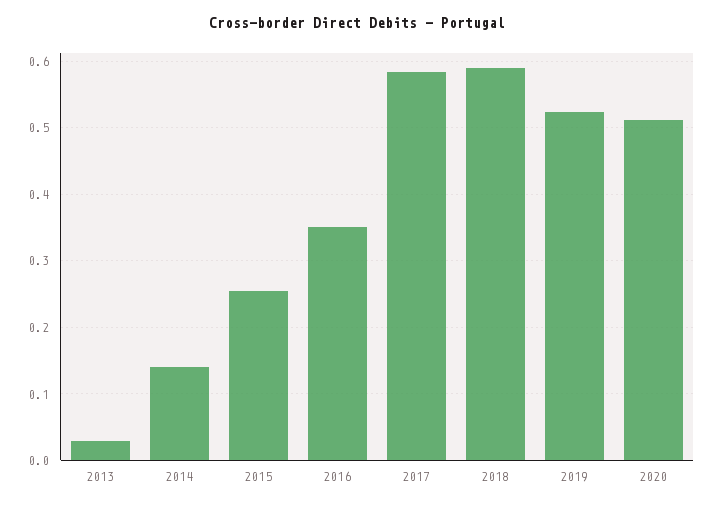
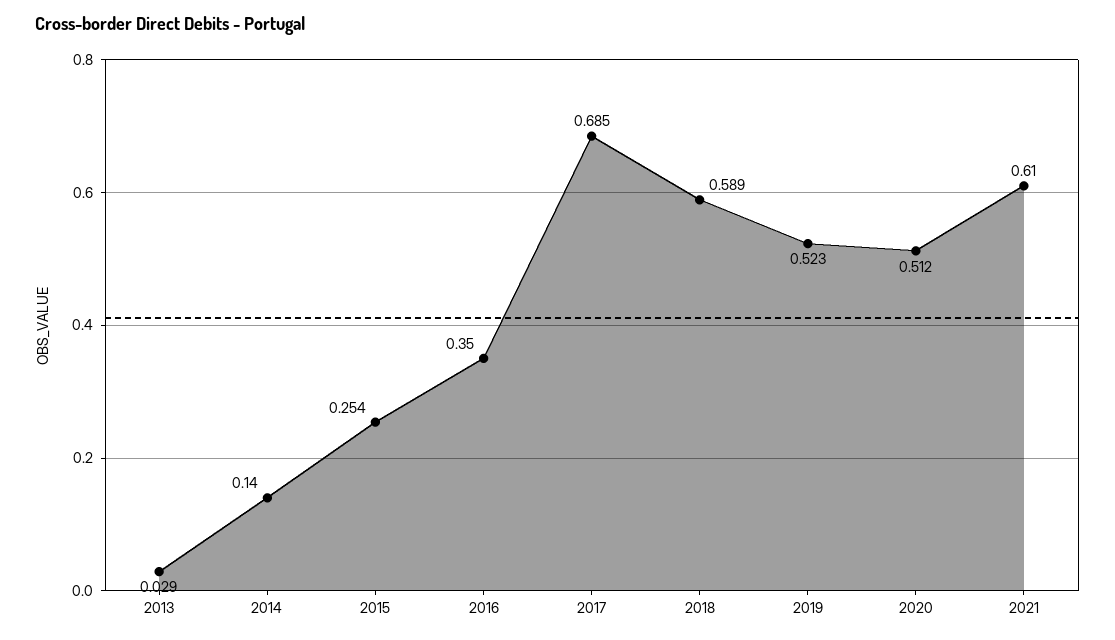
2017: 0.58 -> 0.685
2021: none -> 0.61

